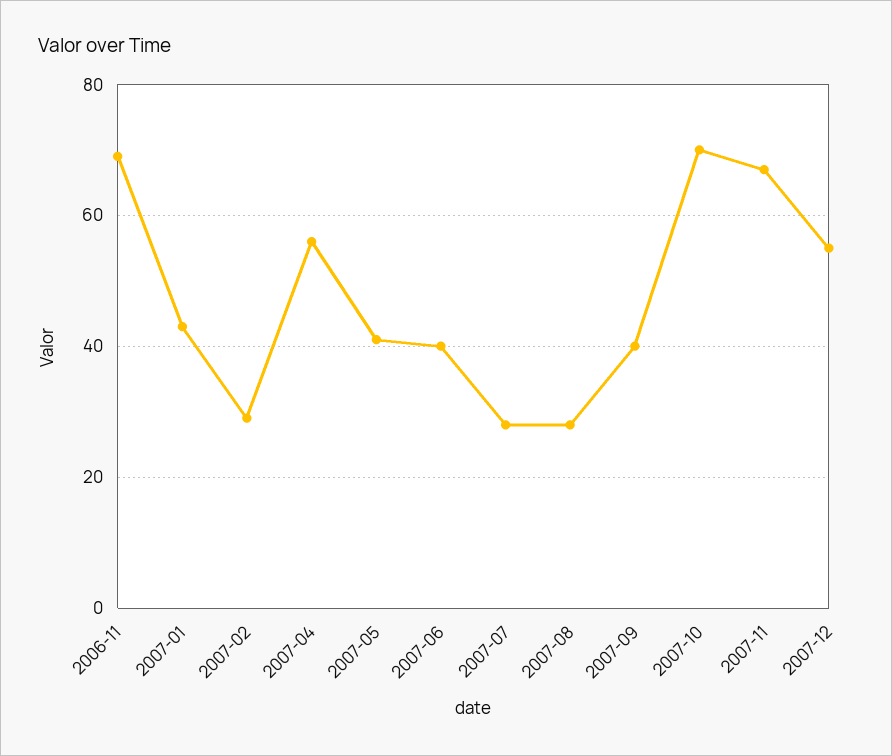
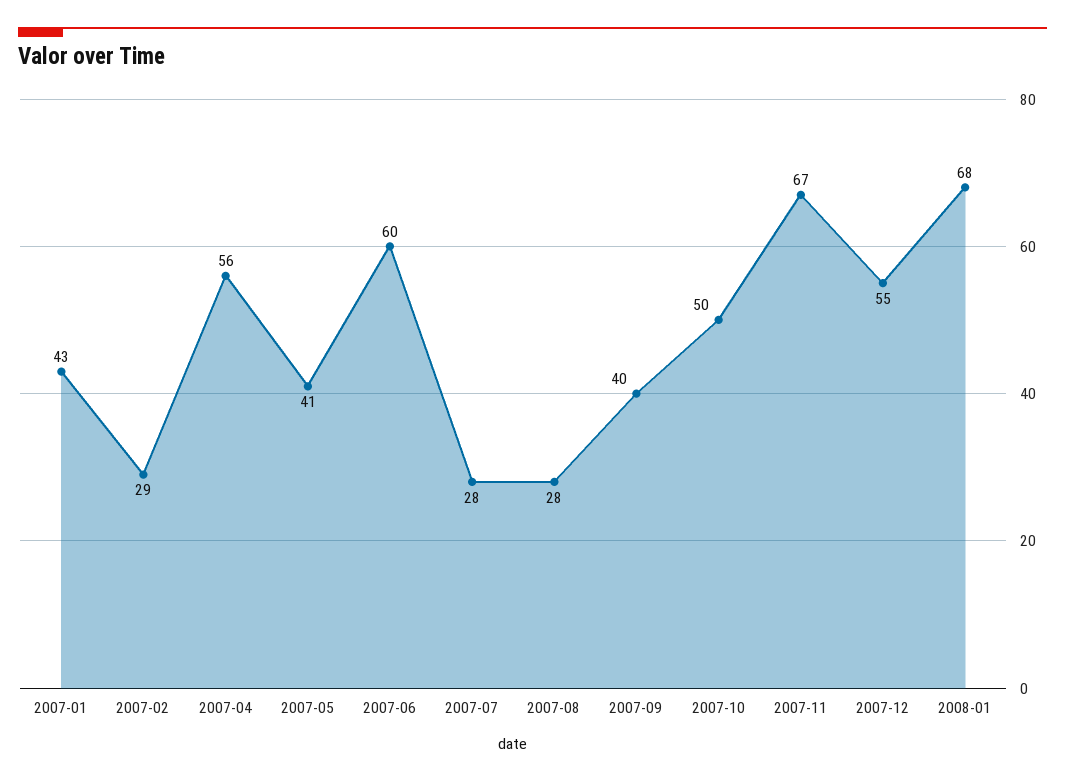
2006-11: 70 -> none
2007-06: 40 -> 60
2007-10: 70 -> 50
2008-01: none -> 68

